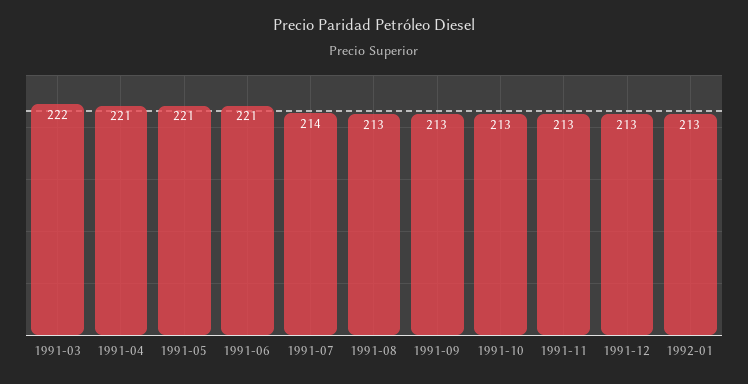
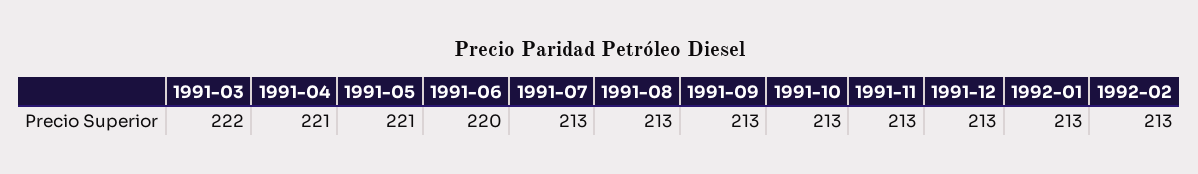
1991-06: 221 -> 220
1991-07: 214 -> 213
1992-02: none -> 213

